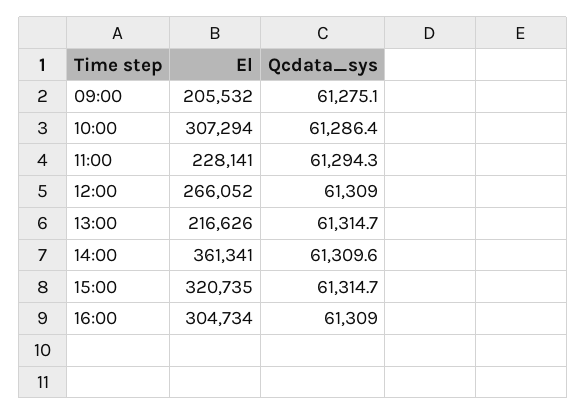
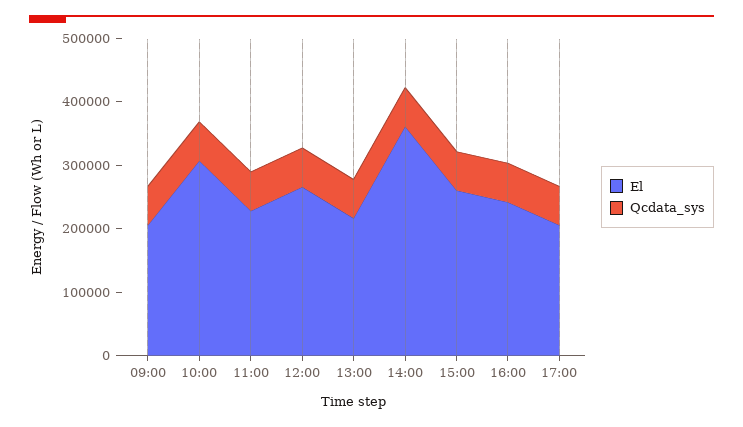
El, 15:00: 320735 -> 260000
El, 16:00: 304734 -> 240000
El, 17:00: none -> 200000
Qcdata_sys, 17:00: none -> 60000

